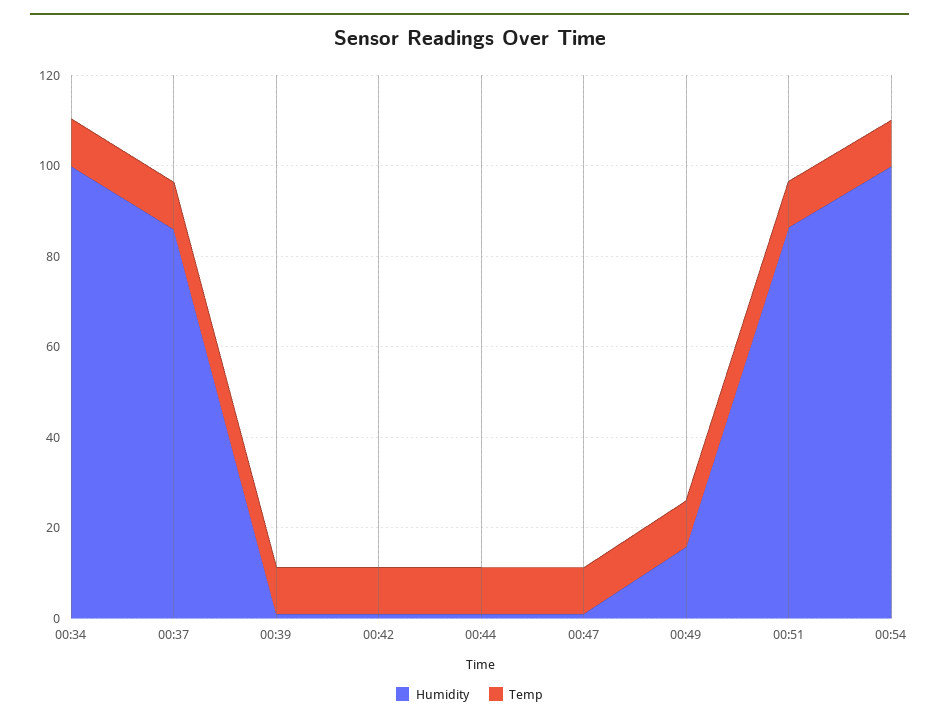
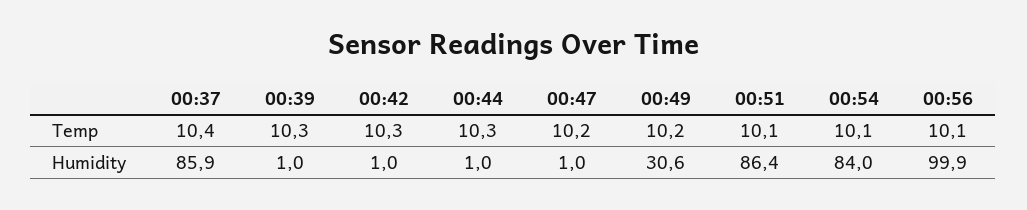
Humidity, 00:34: 100 -> none
Temp, 00:34: 10 -> none
Humidity, 00:49: 15 -> 30.6
Humidity, 00:54: 100 -> 84
Temp, 00:56: none -> 10.1
Humidity, 00:56: none -> 99.9

